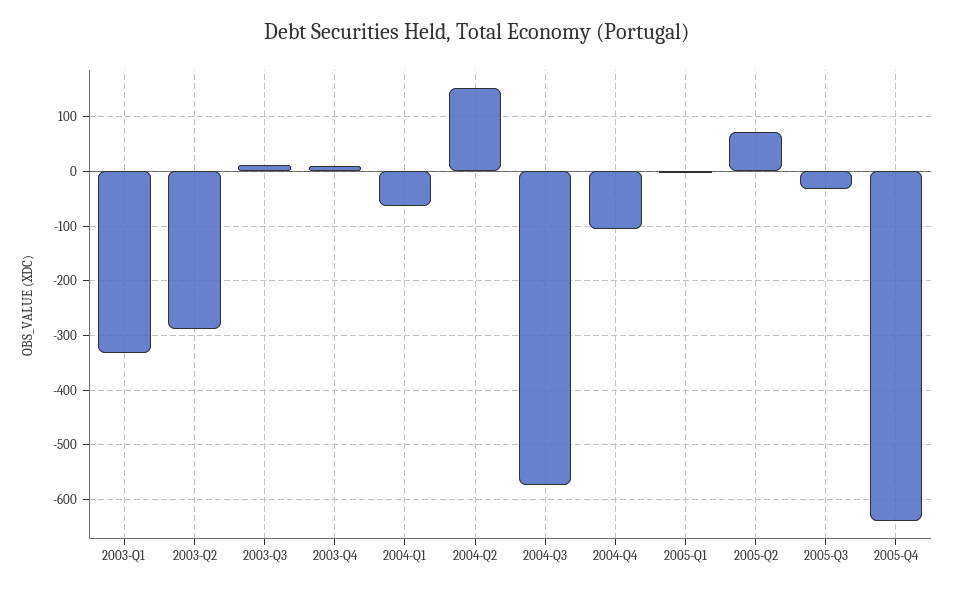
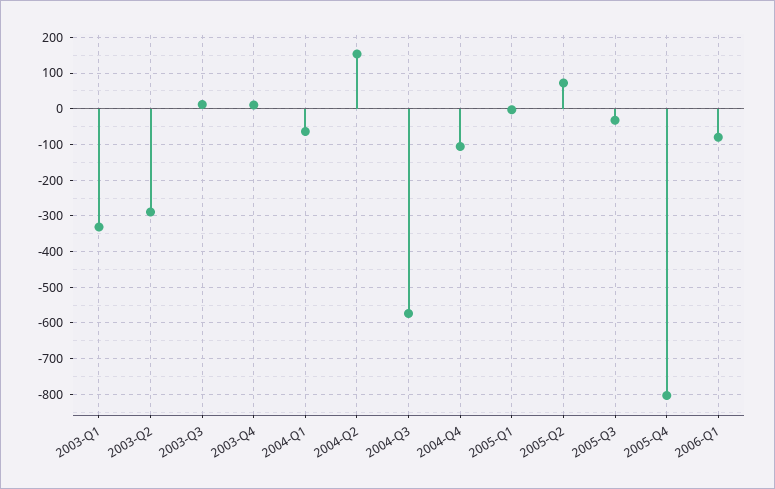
2005-Q4: -640 -> -800
2006-Q1: none -> -80

